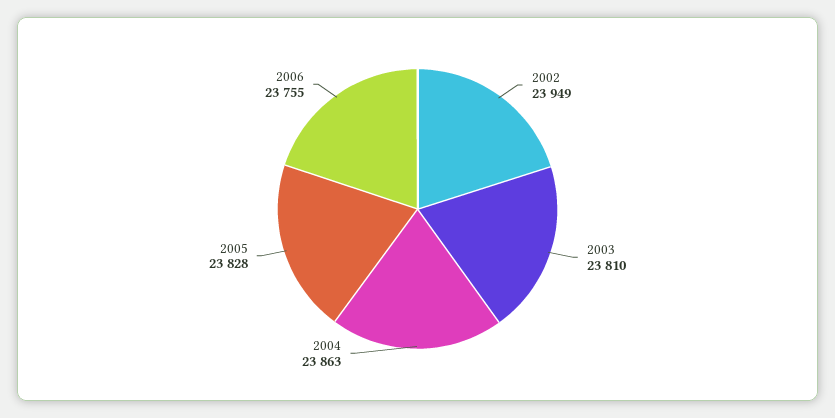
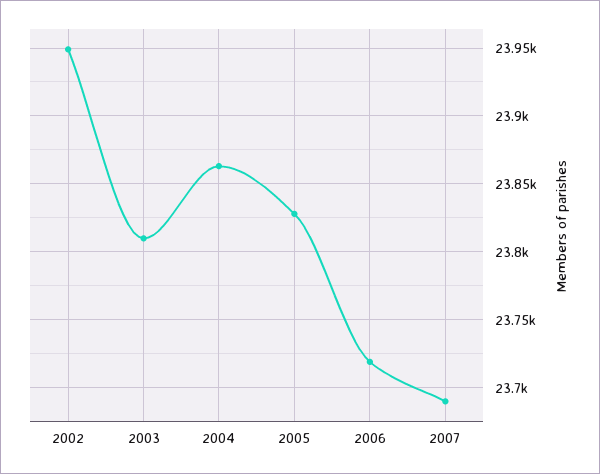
2006: 23755 -> 23720
2007: none -> 23690

